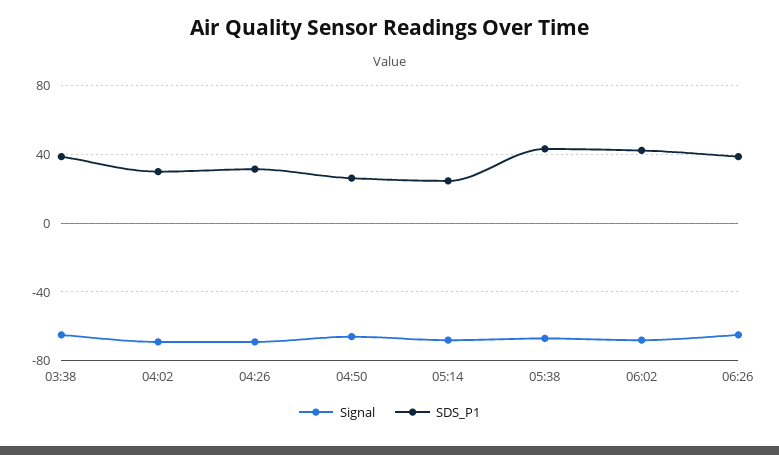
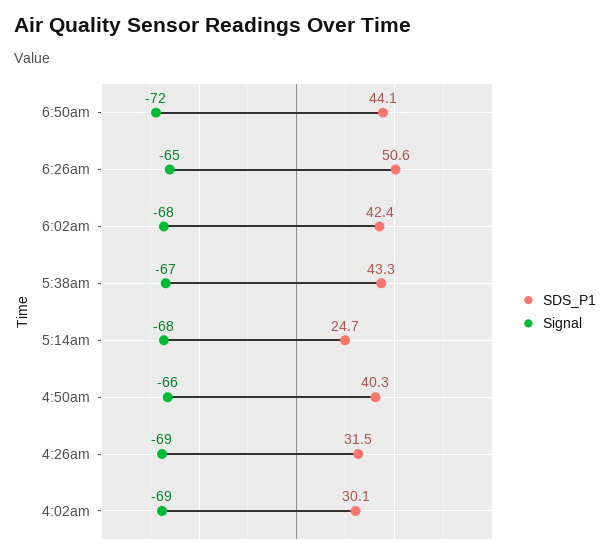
Signal, 03:38: -65 -> none
SDS_P1, 03:38: 40 -> none
SDS_P1, 04:50: 25 -> 40.3
SDS_P1, 06:26: 40 -> 50.6
SDS_P1, 6:50am: none -> 44.1
Signal, 6:50am: none -> -72

